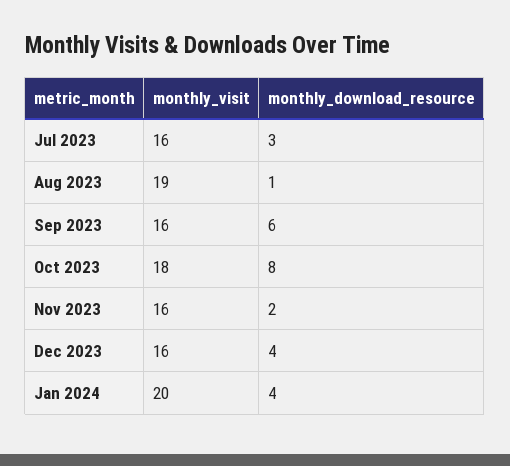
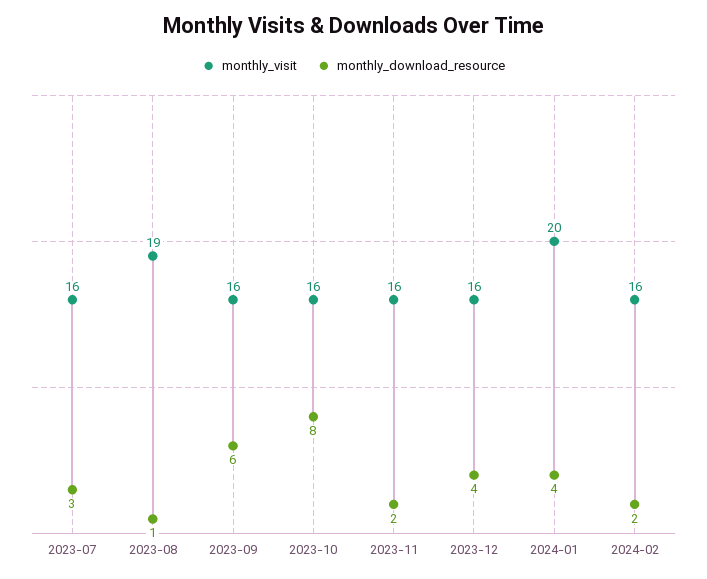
monthly_visit, Oct 2023: 18 -> 16
monthly_visit, 2024-02: none -> 16
monthly_download_resource, 2024-02: none -> 2

